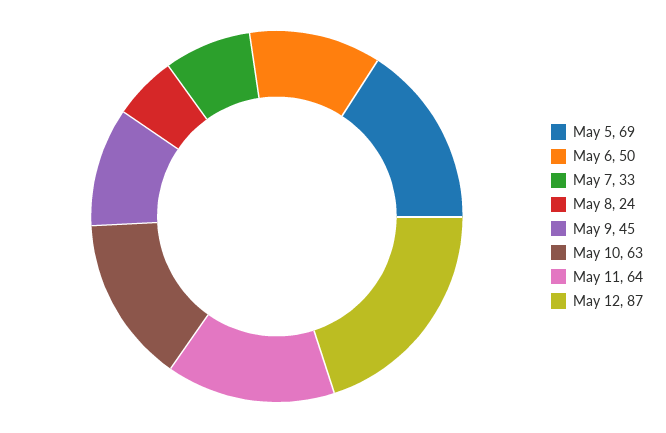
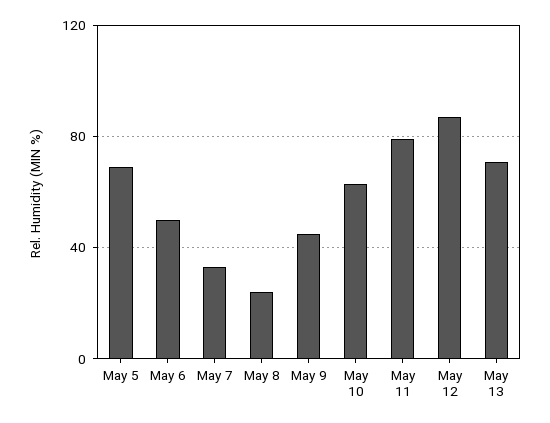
May 11: 64 -> 80
May 13: none -> 70

